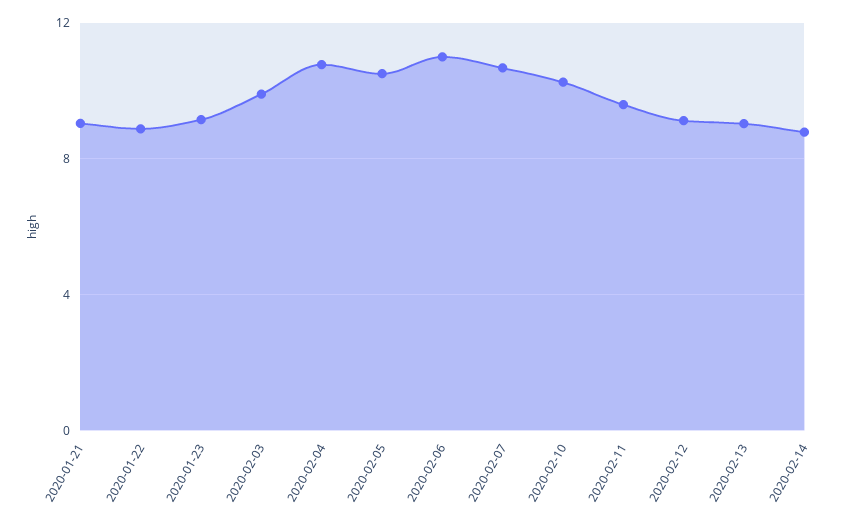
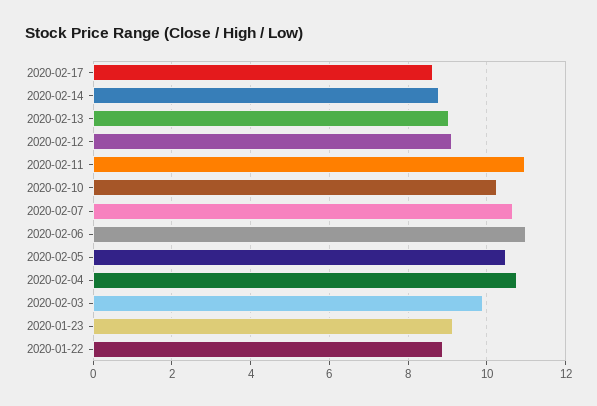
2020-01-21: 9 -> none
2020-02-11: 9.5 -> 11
2020-02-17: none -> 8.6

